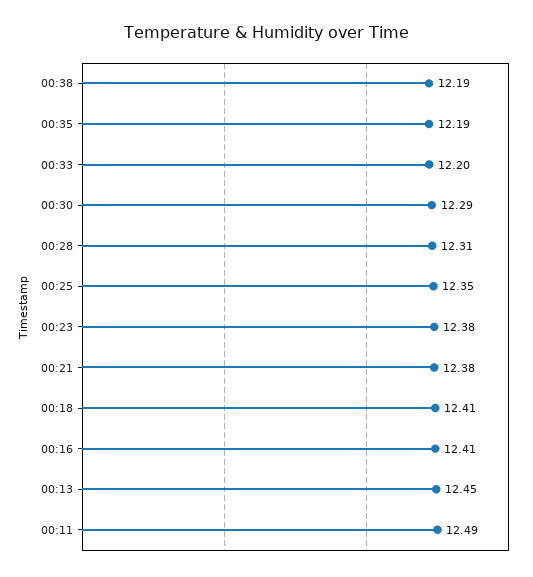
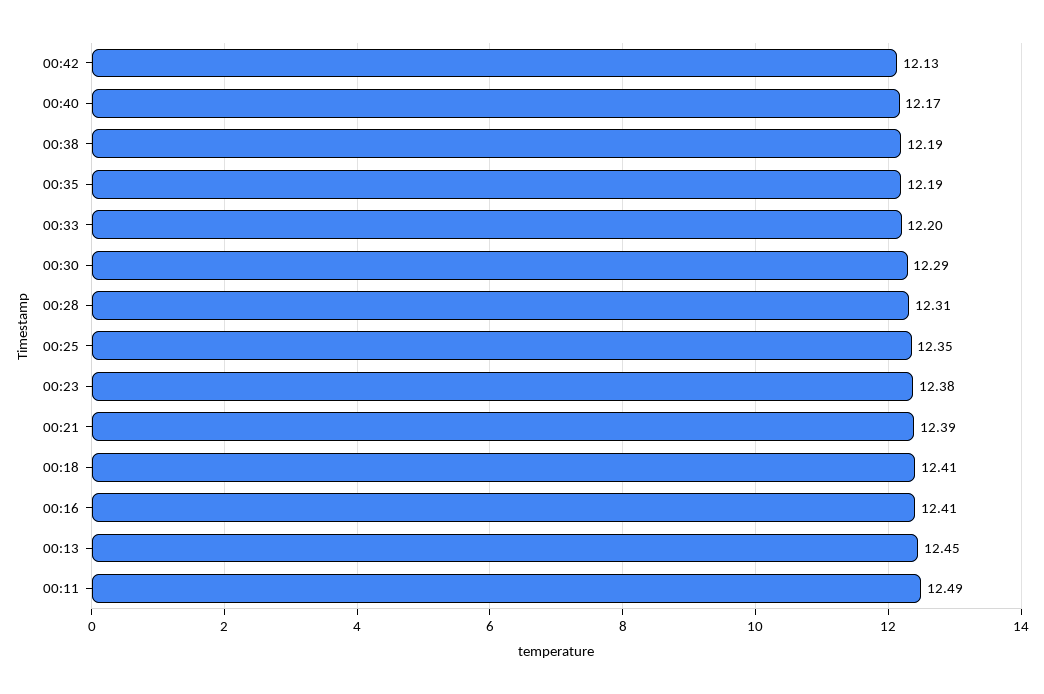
00:21: 12.38 -> 12.39
00:42: none -> 12.13
00:40: none -> 12.17

